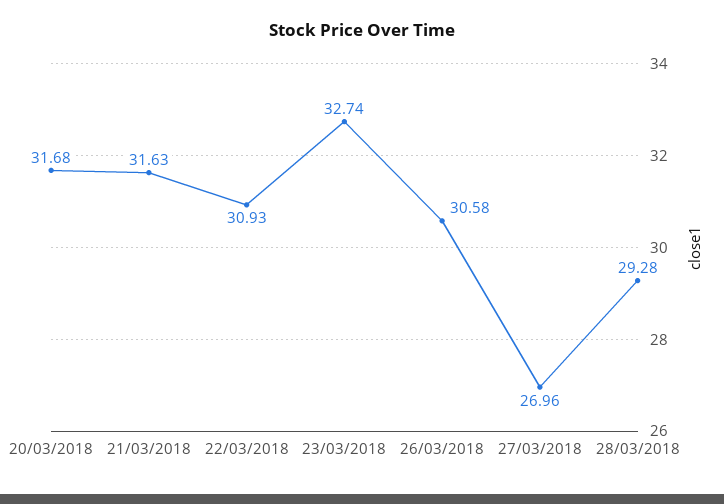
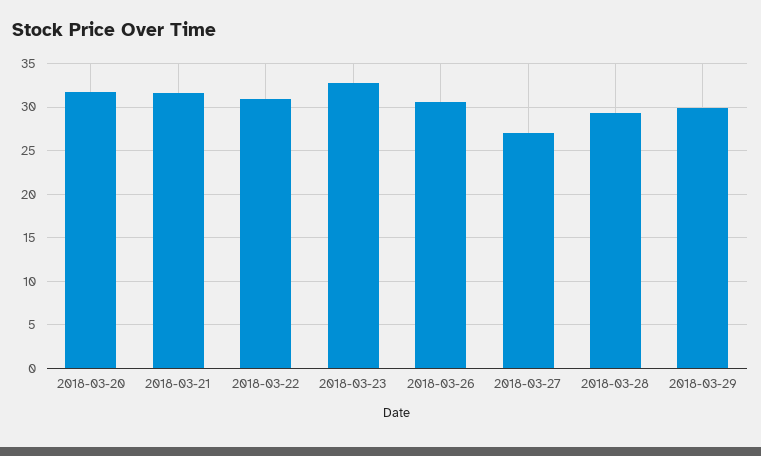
2018-03-29: none -> 30

